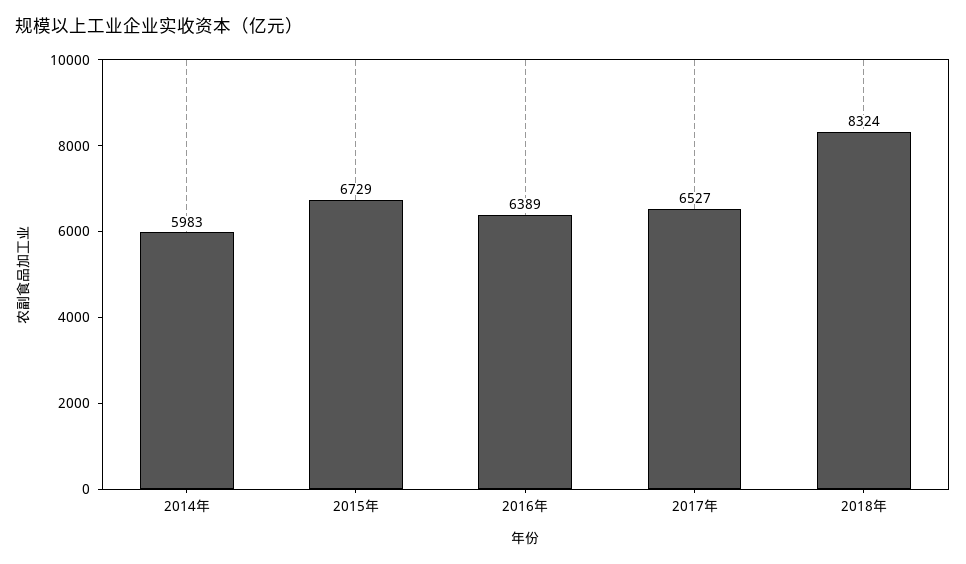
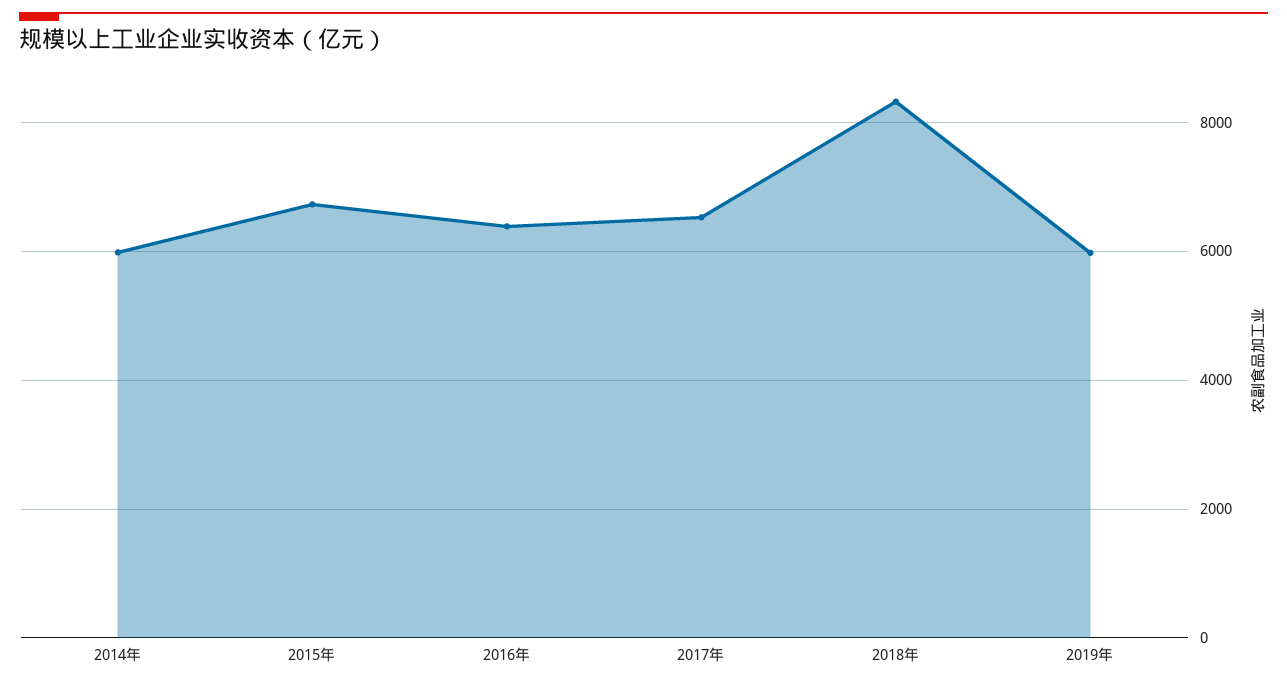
2019年: none -> 6000

